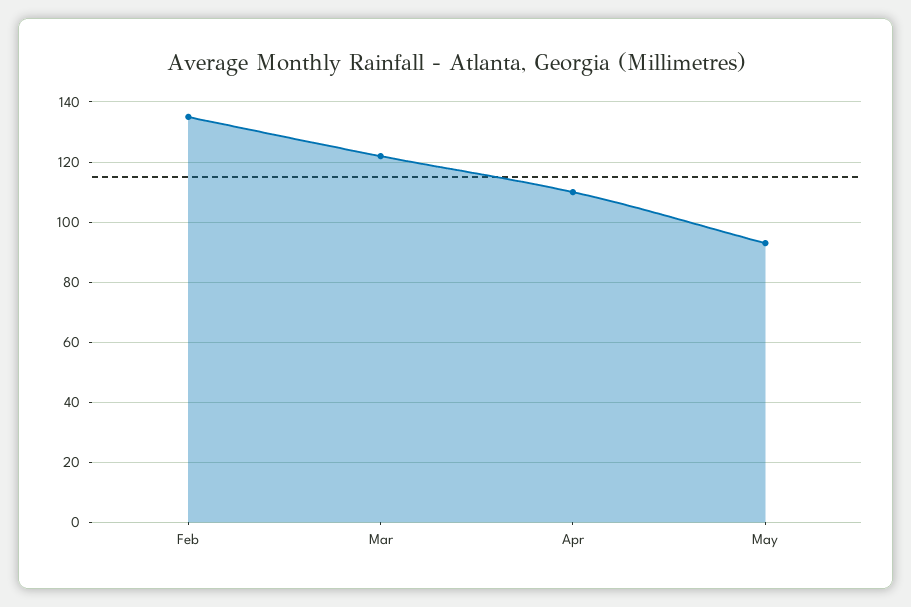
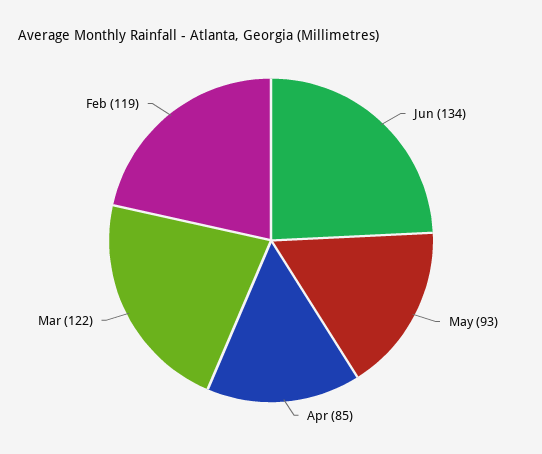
Feb: 135 -> 119
Apr: 110 -> 85
Jun: none -> 134

